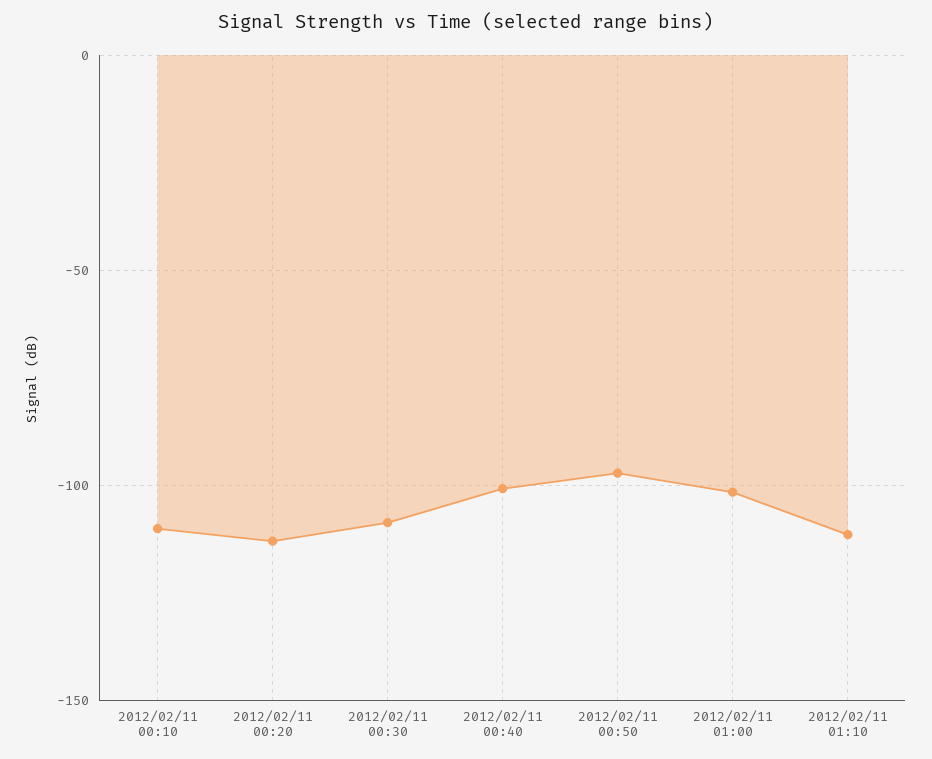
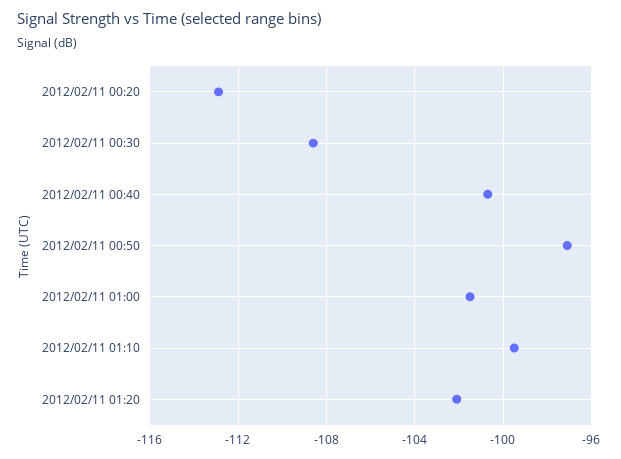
2012/02/11 00:10: -110 -> none
2012/02/11 01:10: -110 -> -99.5
2012/02/11 01:20: none -> -102

